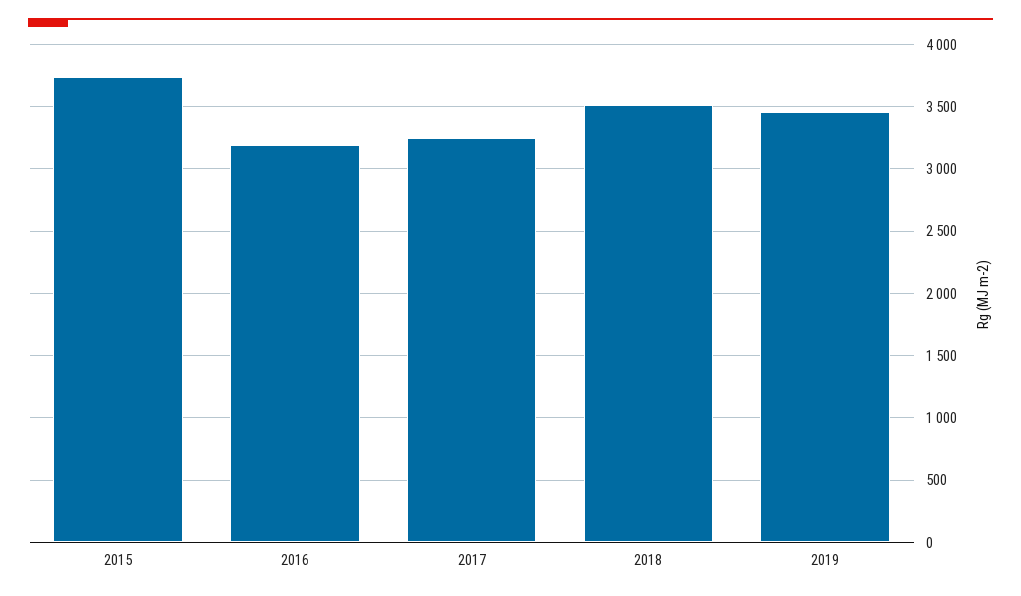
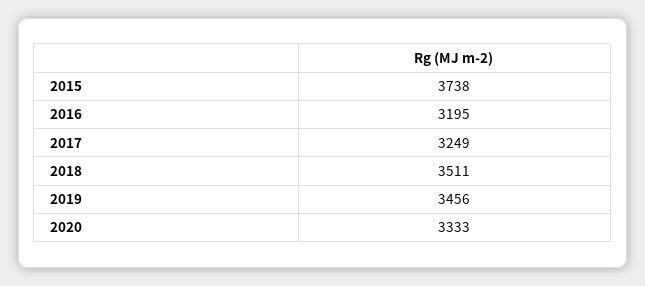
2020: none -> 3333

